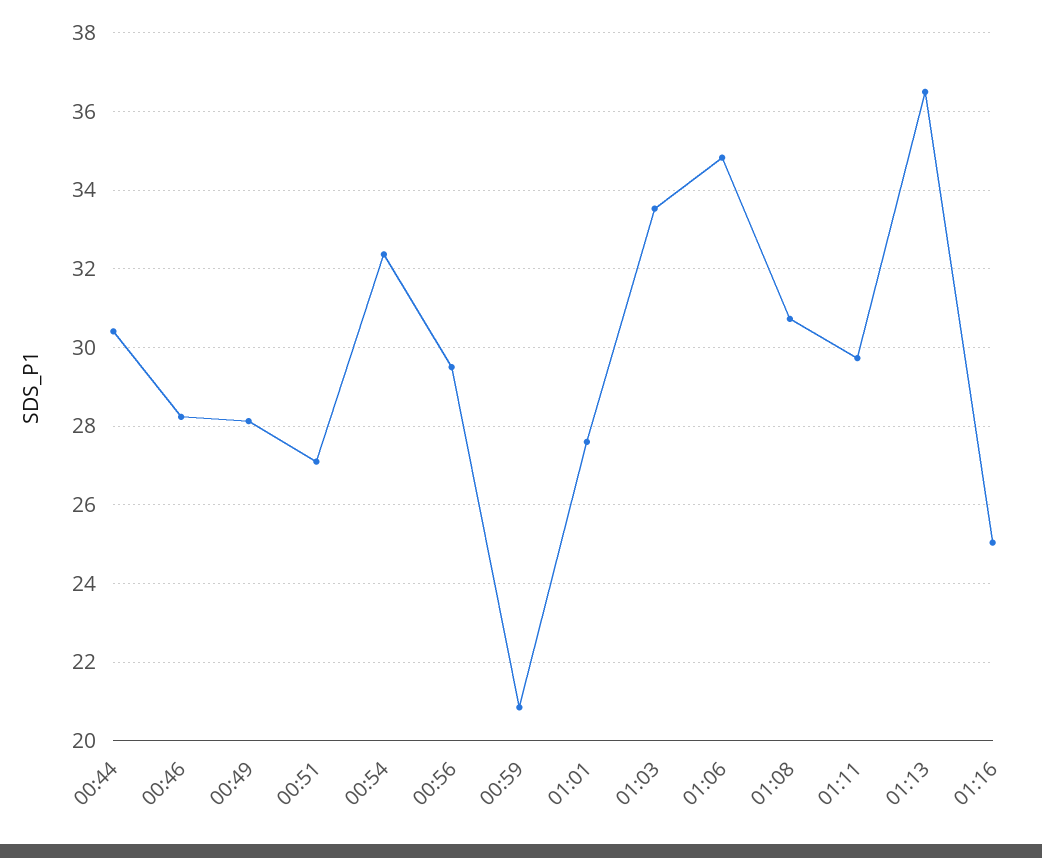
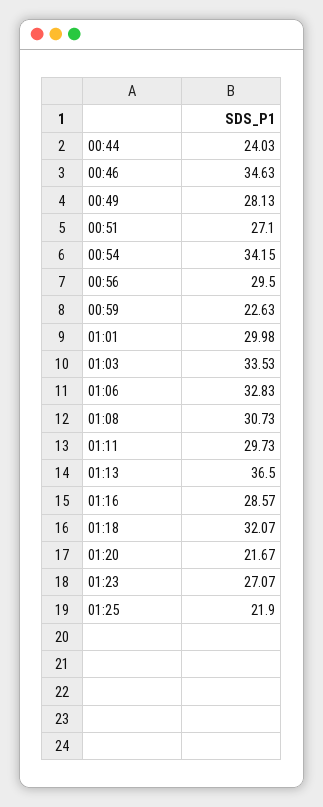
00:44: 30.4 -> 24.03
00:46: 28.2 -> 34.63
00:54: 32.4 -> 34.15
00:59: 20.8 -> 22.63
01:01: 27.6 -> 29.98
01:06: 34.8 -> 32.83
01:16: 25 -> 28.57
01:18: none -> 32.07
01:20: none -> 21.67
01:23: none -> 27.07
01:25: none -> 21.9

